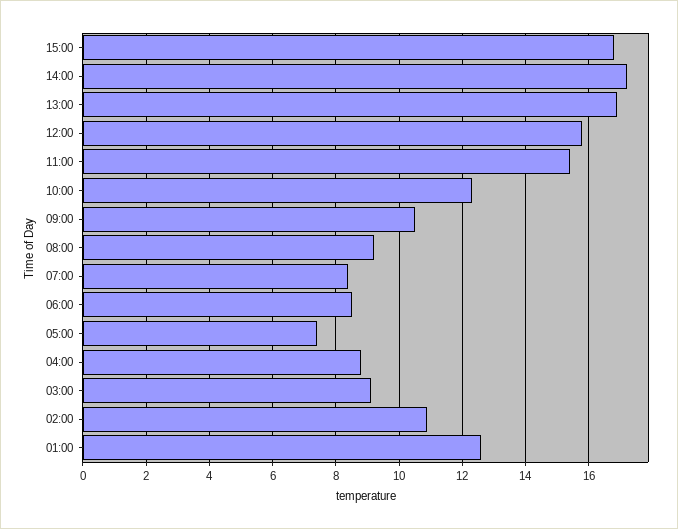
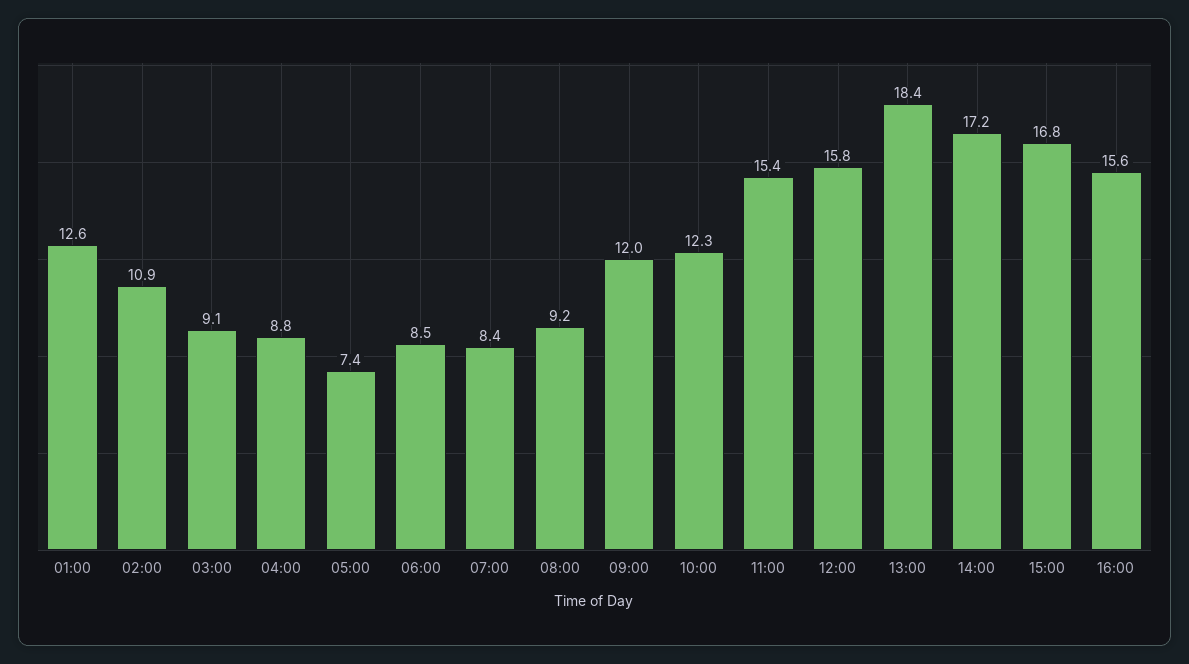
13:00: 17 -> 18.4
09:00: 10.5 -> 12
16:00: none -> 15.6

